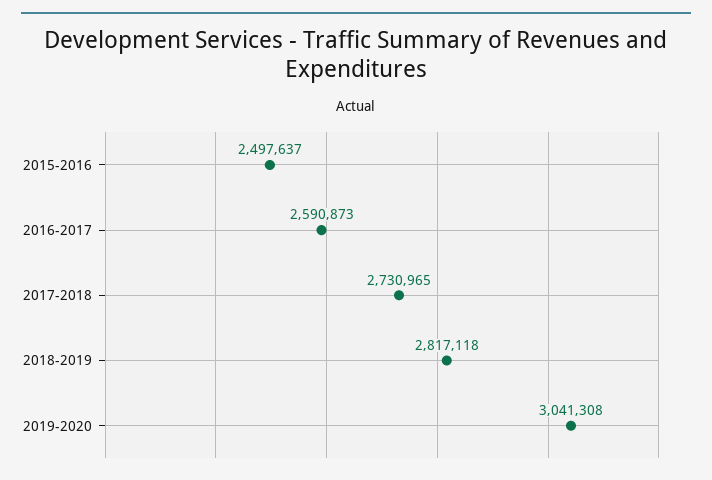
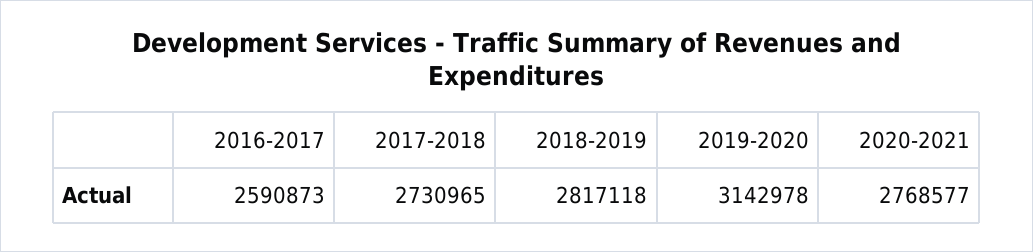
2015-2016: 2497637 -> none
2019-2020: 3041308 -> 3142978
2020-2021: none -> 2768577

